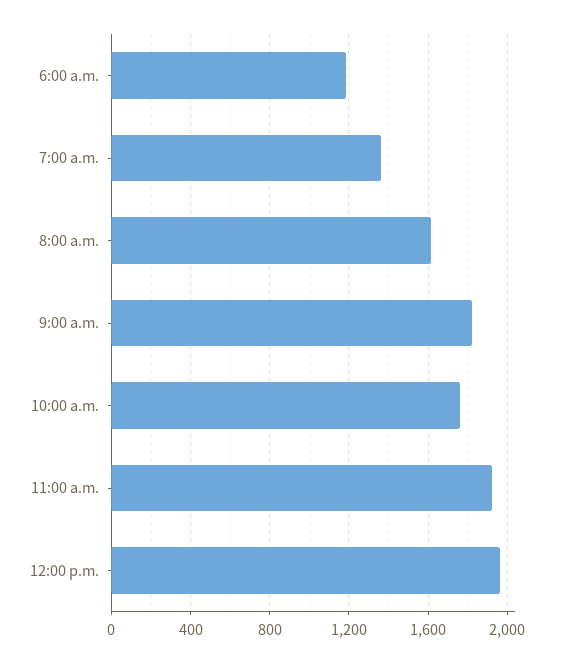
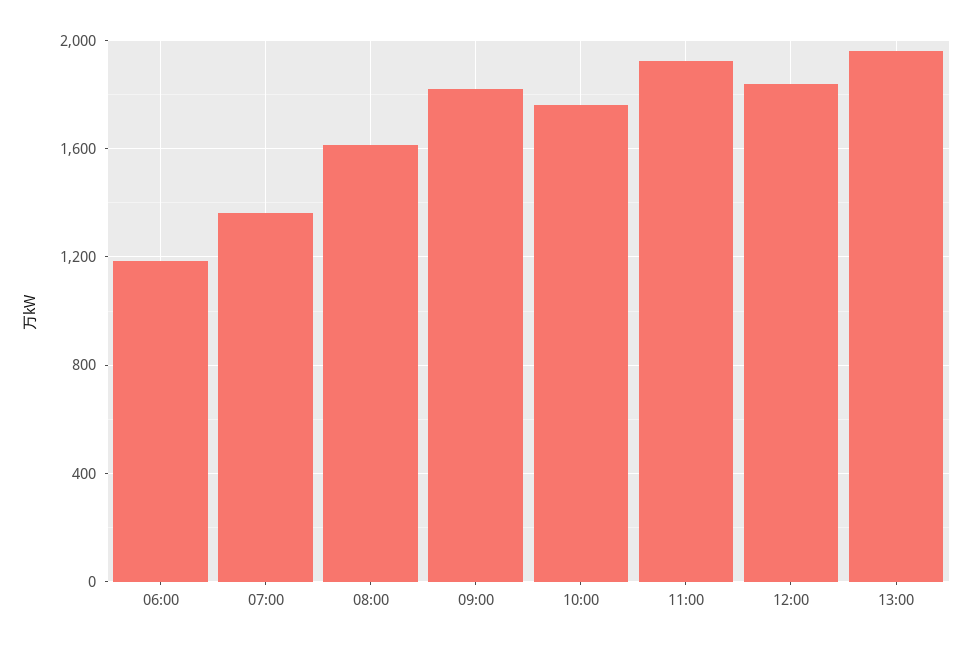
12:00 p.m.: 1950 -> 1850
13:00: none -> 1950

